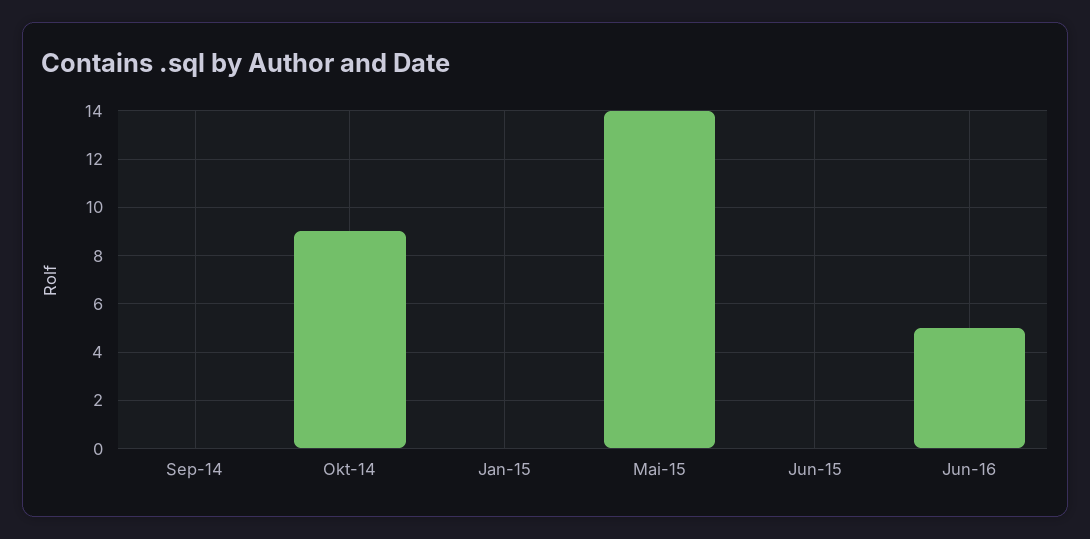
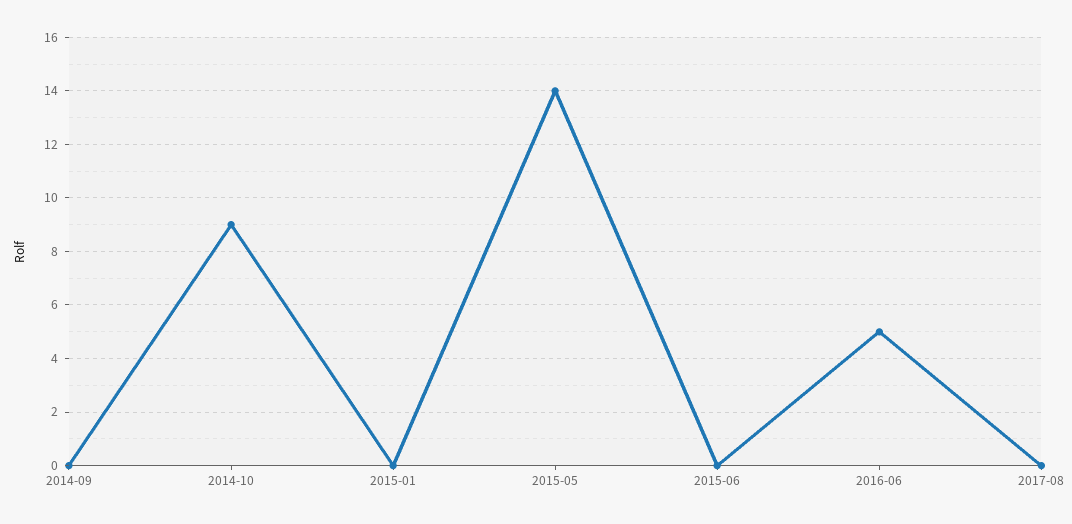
2017-08: none -> 0

